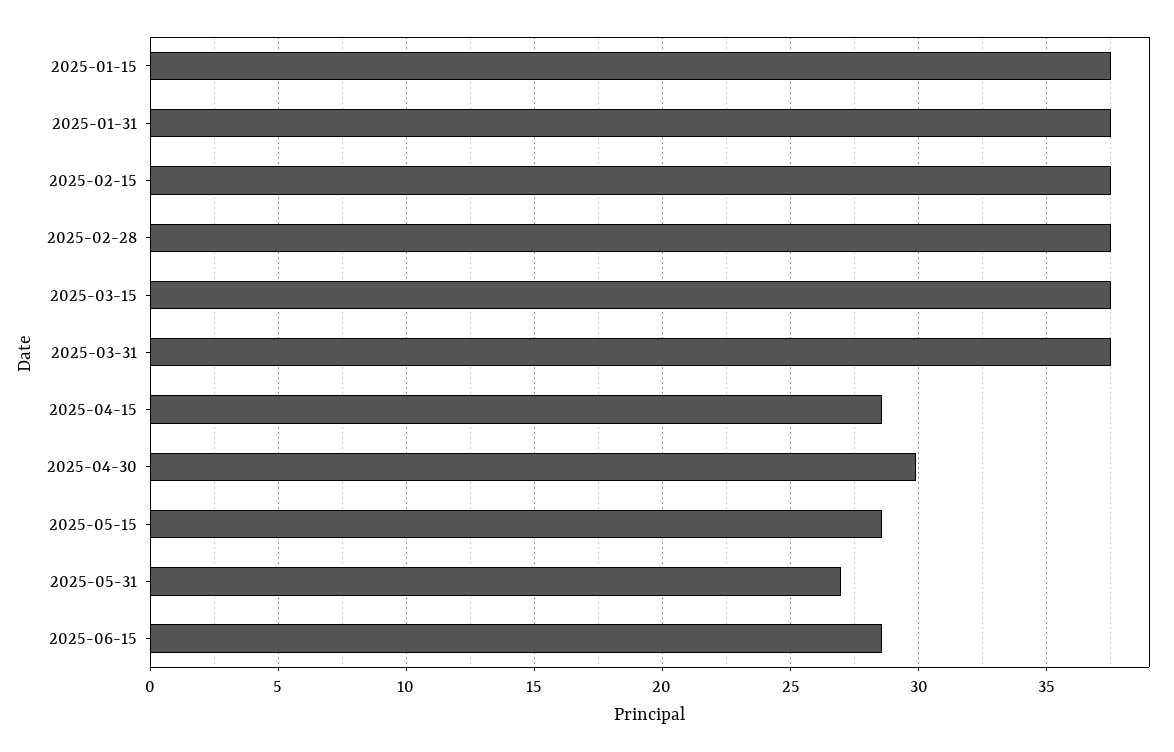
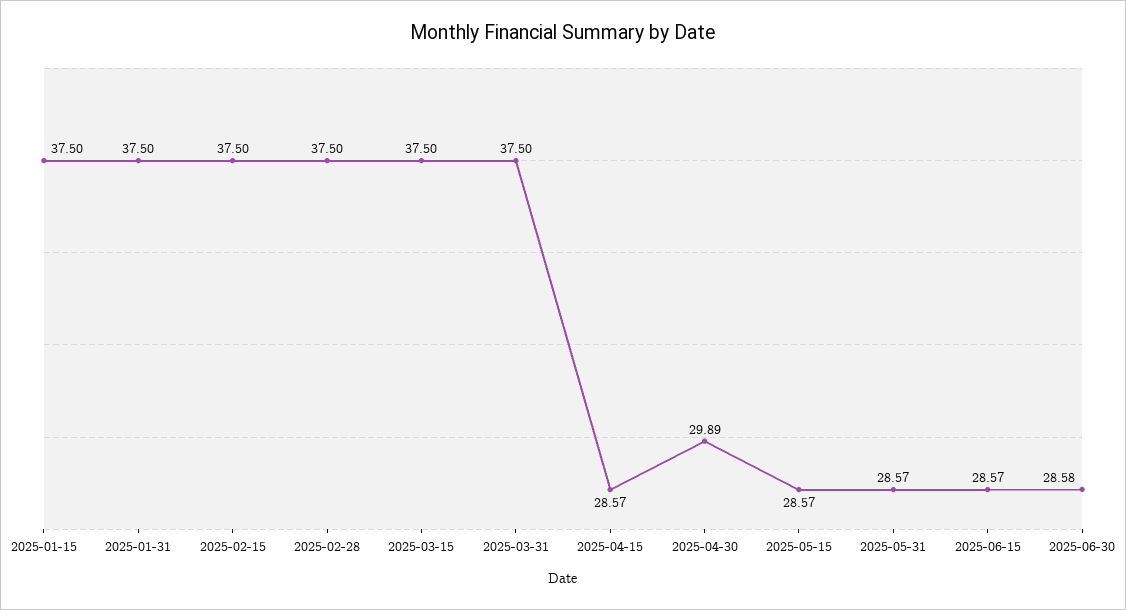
2025-05-31: 27 -> 28.57
2025-06-30: none -> 28.58

